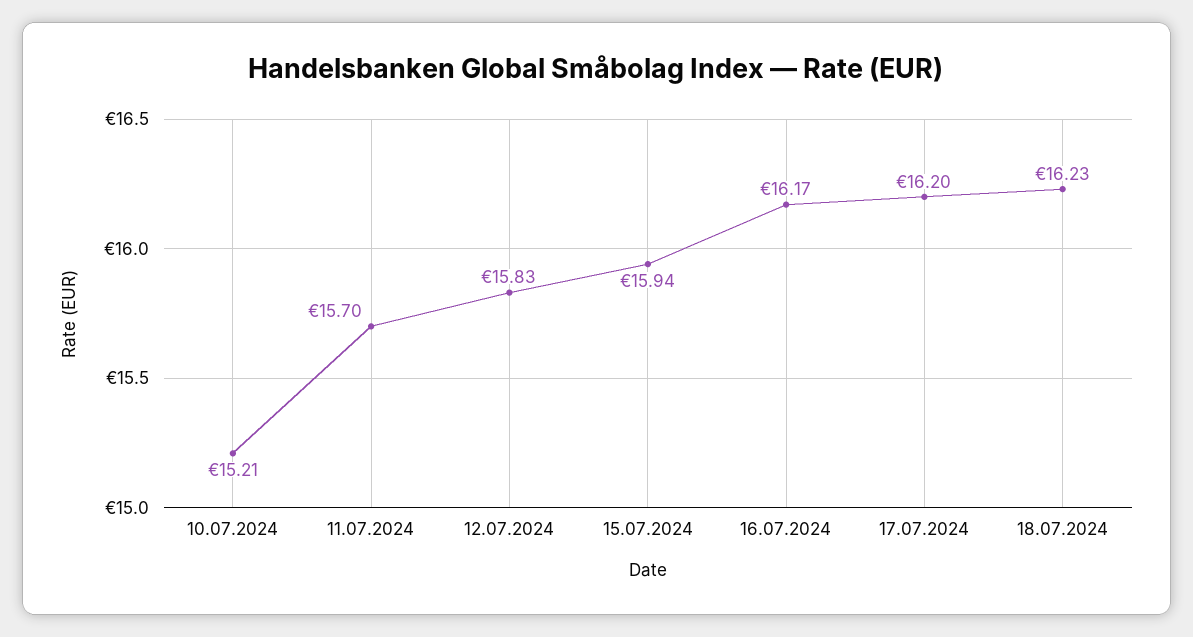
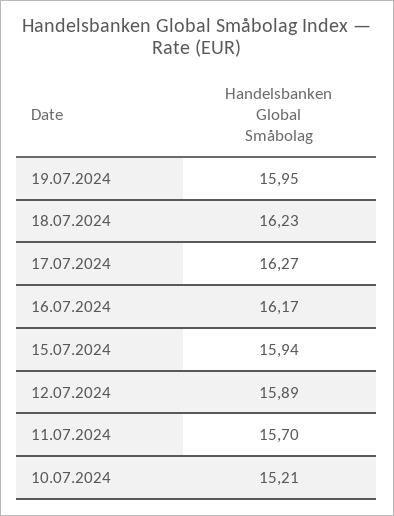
12.07.2024: 15.83 -> 15.89
17.07.2024: 16.2 -> 16.27
19.07.2024: none -> 15.95

